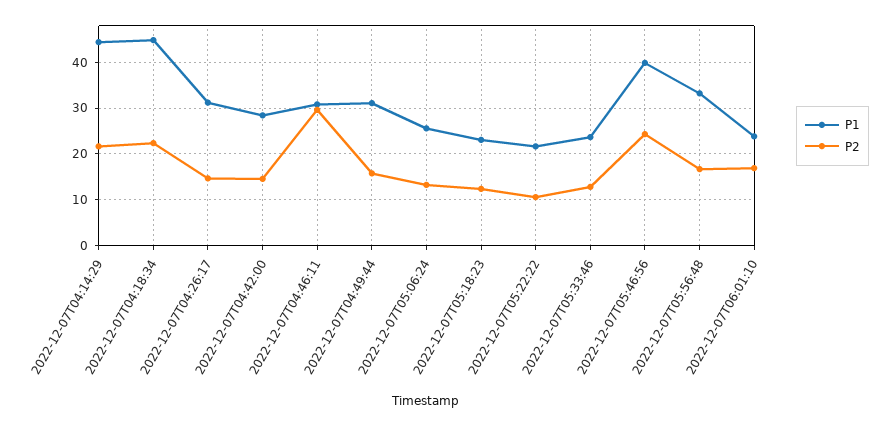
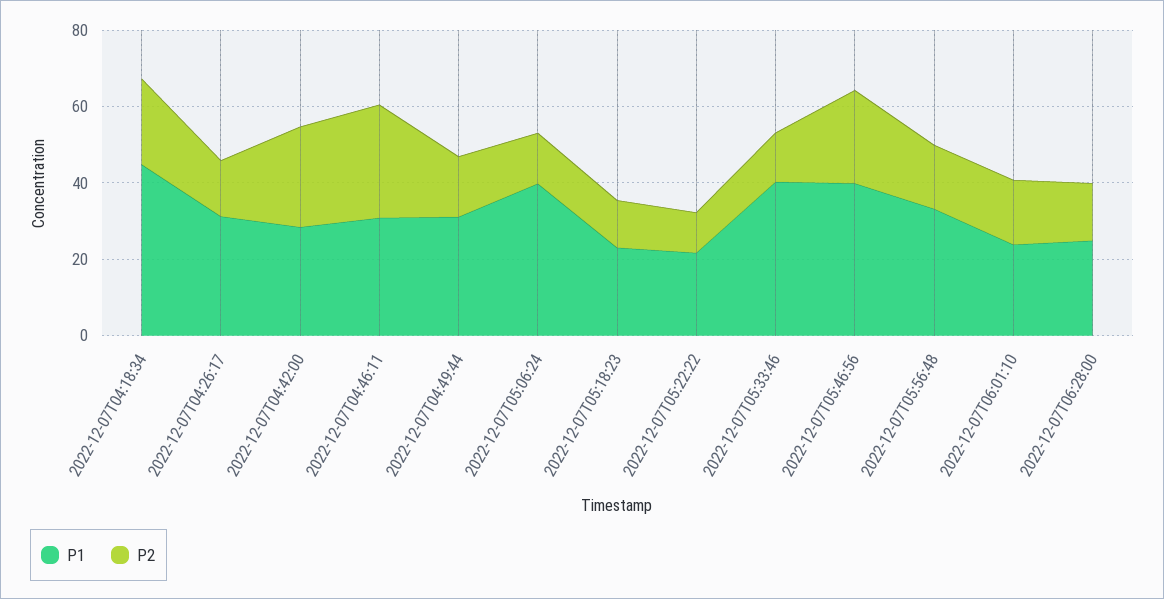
P1, 2022-12-07T04:14:29: 44 -> none
P2, 2022-12-07T04:14:29: 22 -> none
P2, 2022-12-07T04:42:00: 14 -> 25
P1, 2022-12-07T05:06:24: 26 -> 40
P1, 2022-12-07T05:33:46: 24 -> 40
P1, 2022-12-07T06:28:00: none -> 25
P2, 2022-12-07T06:28:00: none -> 15

